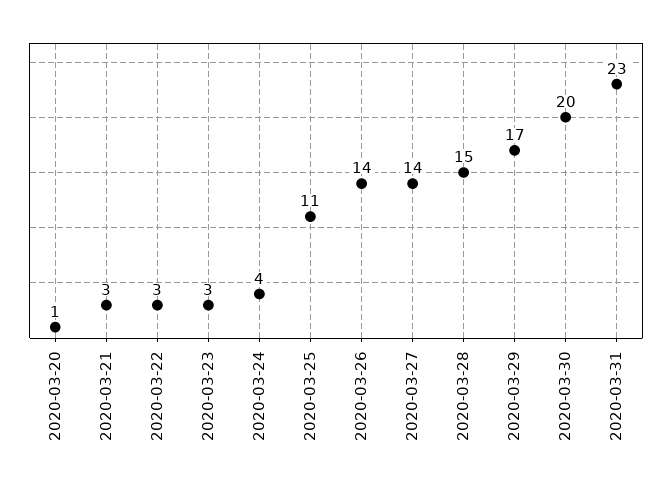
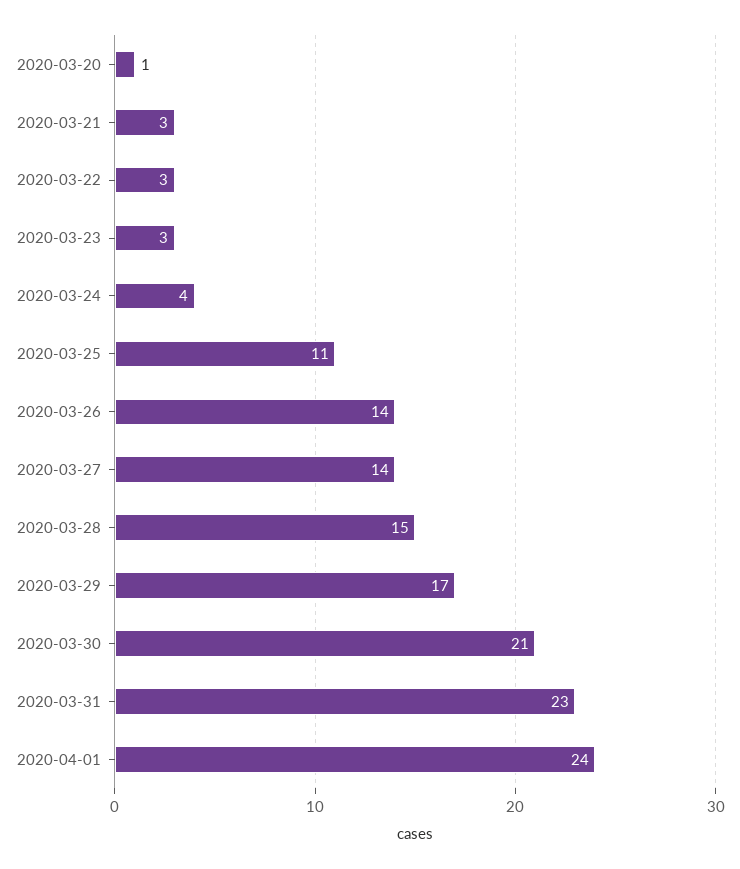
2020-03-30: 20 -> 21
2020-04-01: none -> 24

